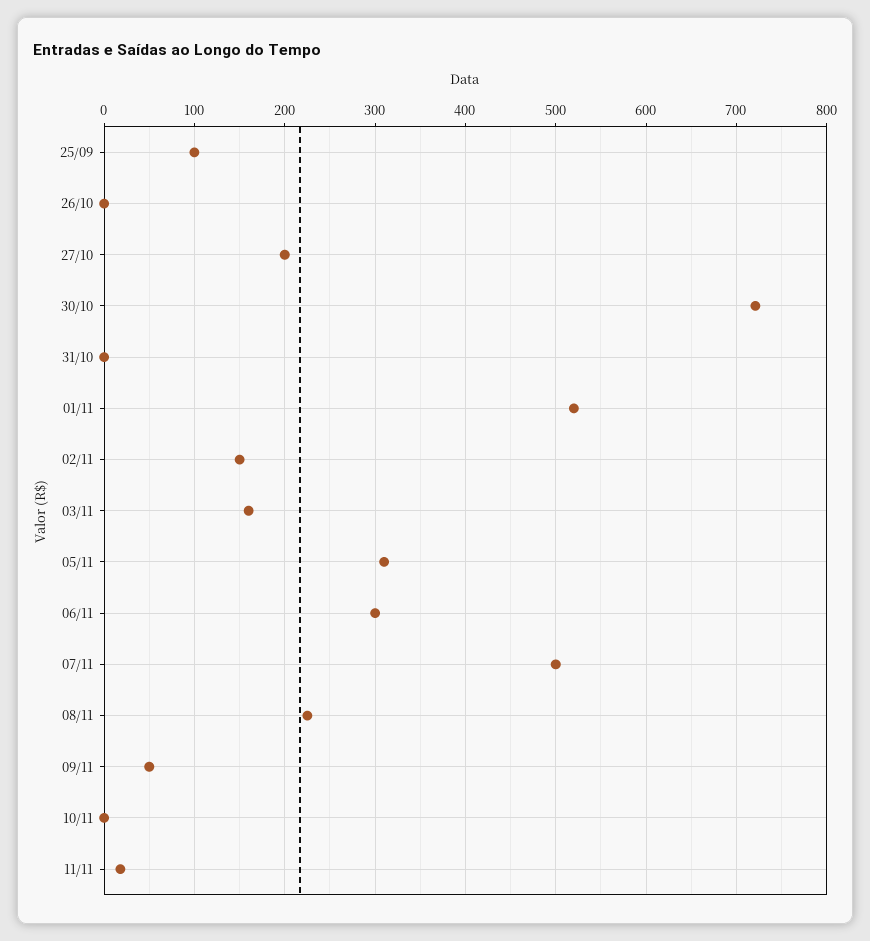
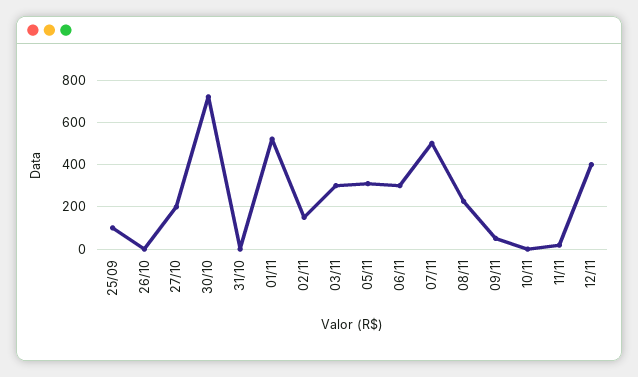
03/11: 160 -> 300
12/11: none -> 400

